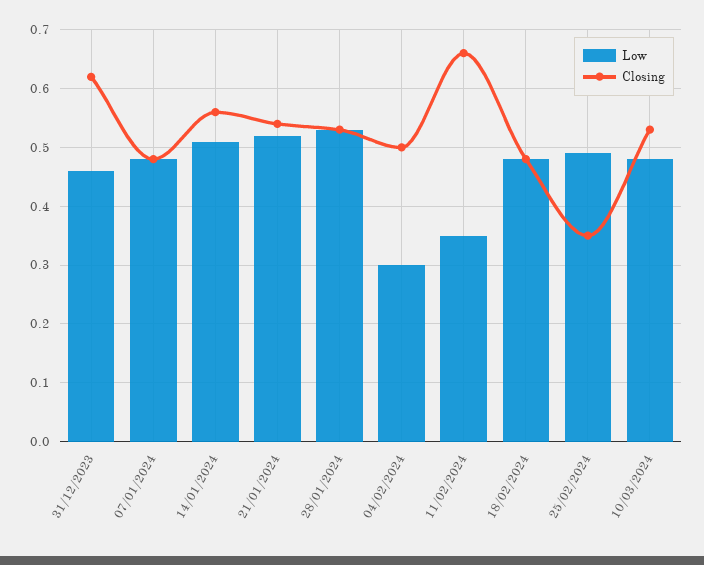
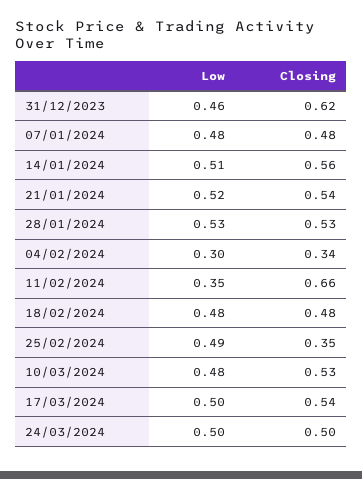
Closing, 04/02/2024: 0.5 -> 0.34
Low, 17/03/2024: none -> 0.5
Closing, 17/03/2024: none -> 0.54
Low, 24/03/2024: none -> 0.5
Closing, 24/03/2024: none -> 0.5

